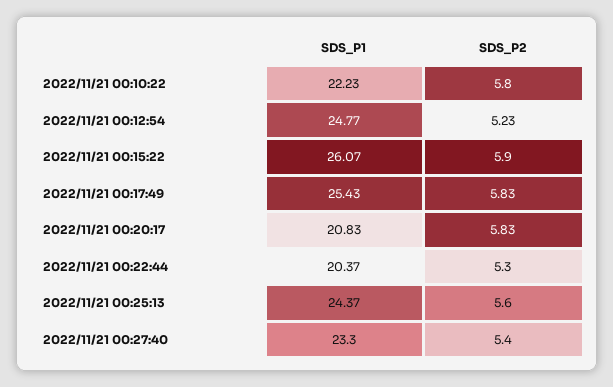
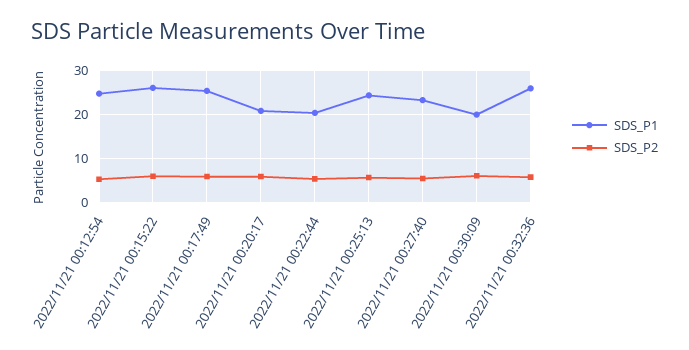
SDS_P1, 2022/11/21 00:10:22: 22.23 -> none
SDS_P2, 2022/11/21 00:10:22: 5.8 -> none
SDS_P1, 2022/11/21 00:30:09: none -> 20
SDS_P2, 2022/11/21 00:30:09: none -> 6
SDS_P1, 2022/11/21 00:32:36: none -> 26
SDS_P2, 2022/11/21 00:32:36: none -> 6

